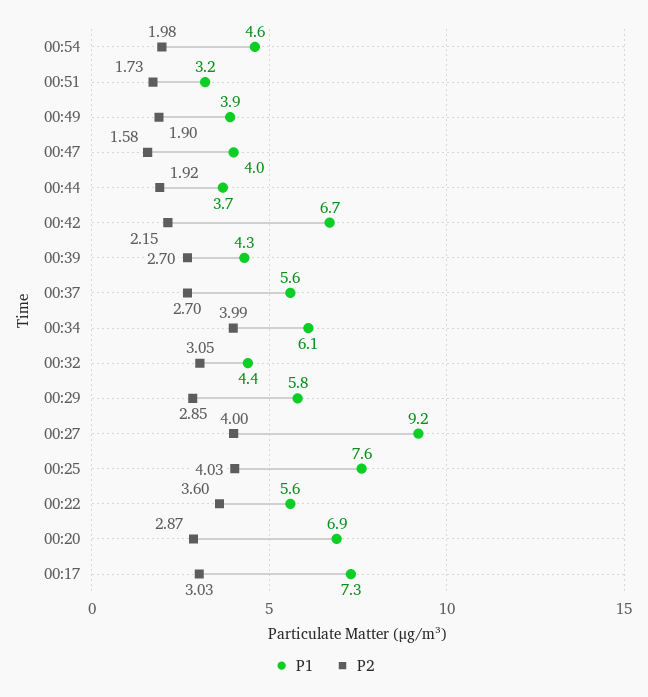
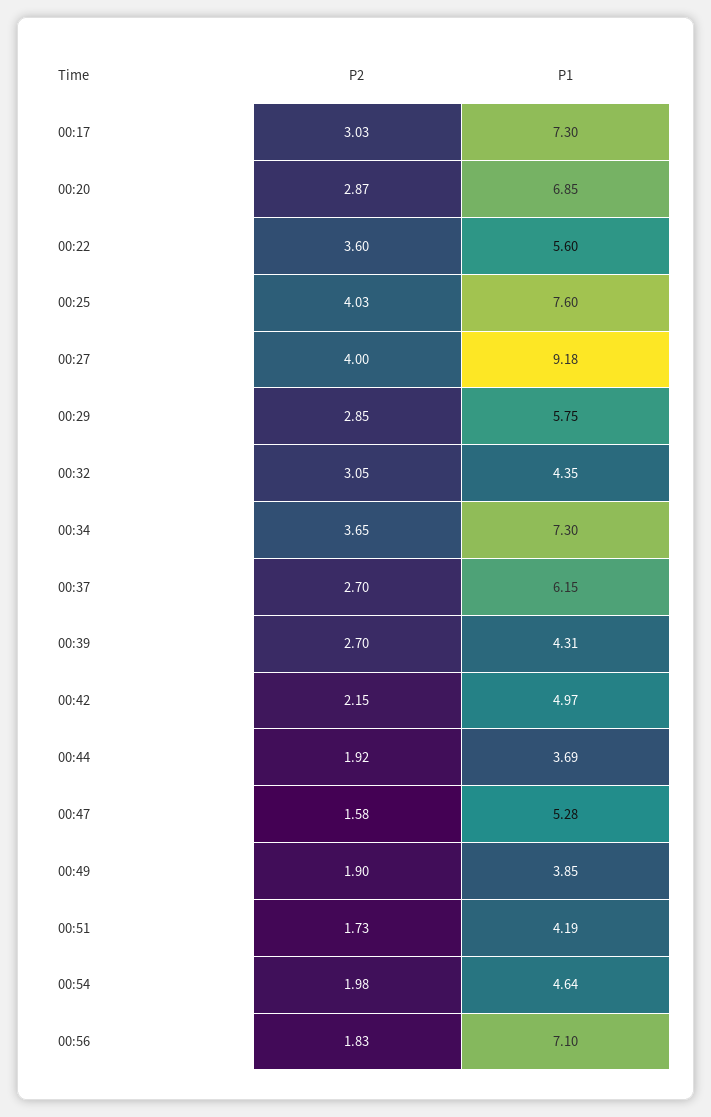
P1, 00:51: 3.2 -> 4.19
P1, 00:47: 4 -> 5.28
P1, 00:42: 6.7 -> 4.97
P1, 00:37: 5.6 -> 6.15
P1, 00:34: 6.1 -> 7.3
P2, 00:34: 3.99 -> 3.65
P2, 00:56: none -> 1.83
P1, 00:56: none -> 7.1

